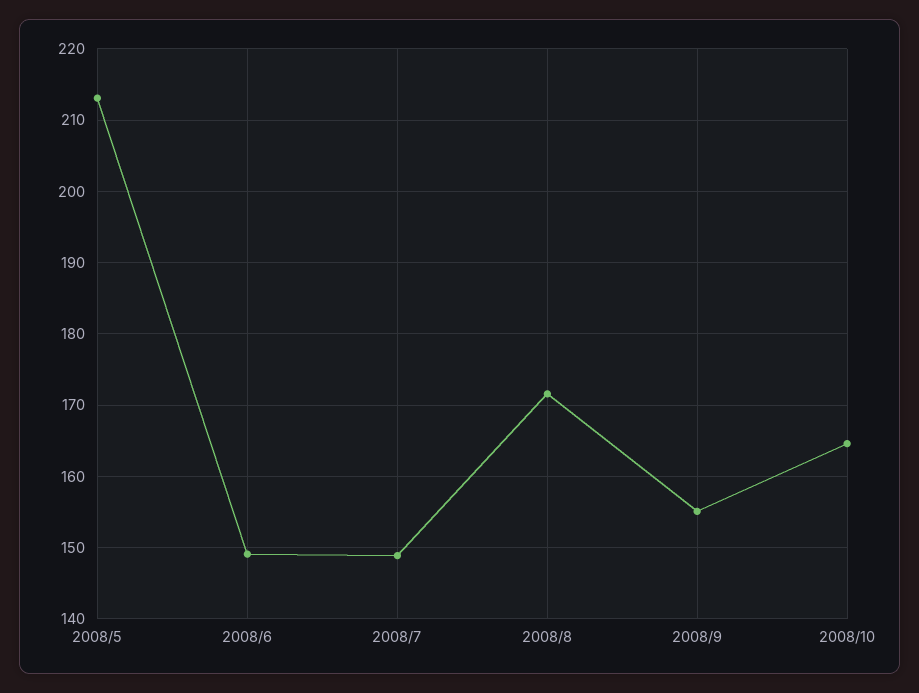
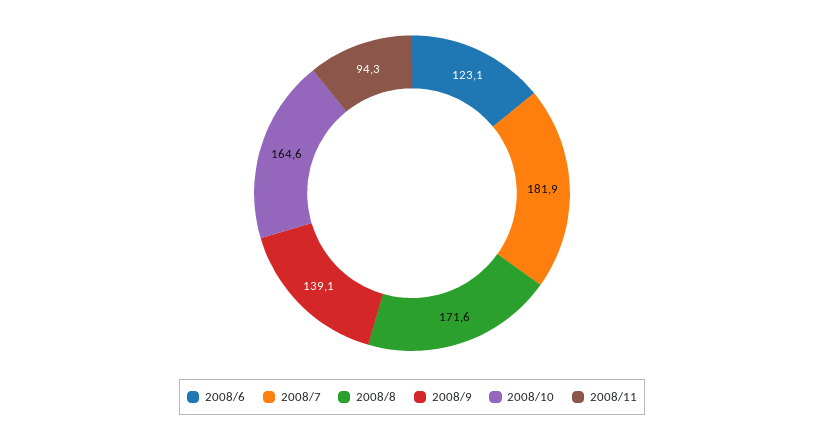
2008/5: 213 -> none
2008/6: 149 -> 123.1
2008/7: 149 -> 181.9
2008/9: 155 -> 139.1
2008/11: none -> 94.3

